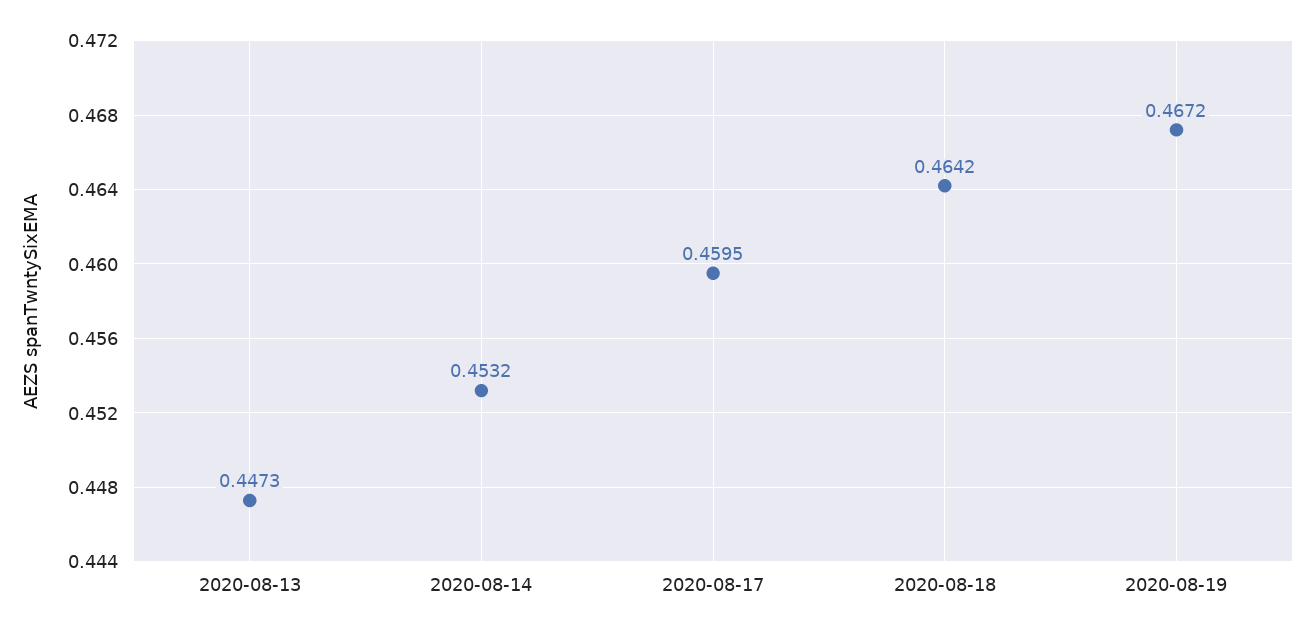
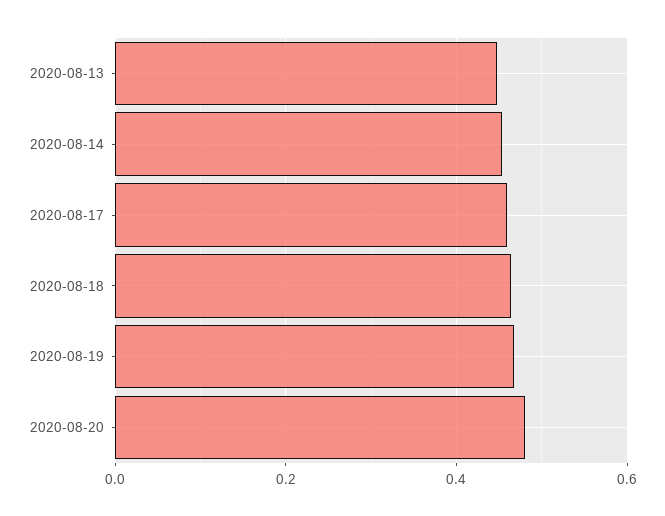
2020-08-20: none -> 0.48

